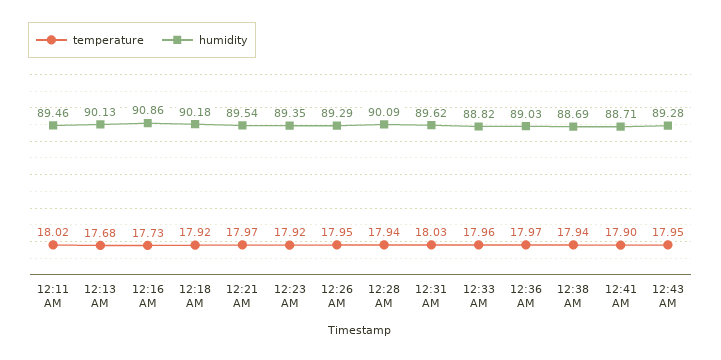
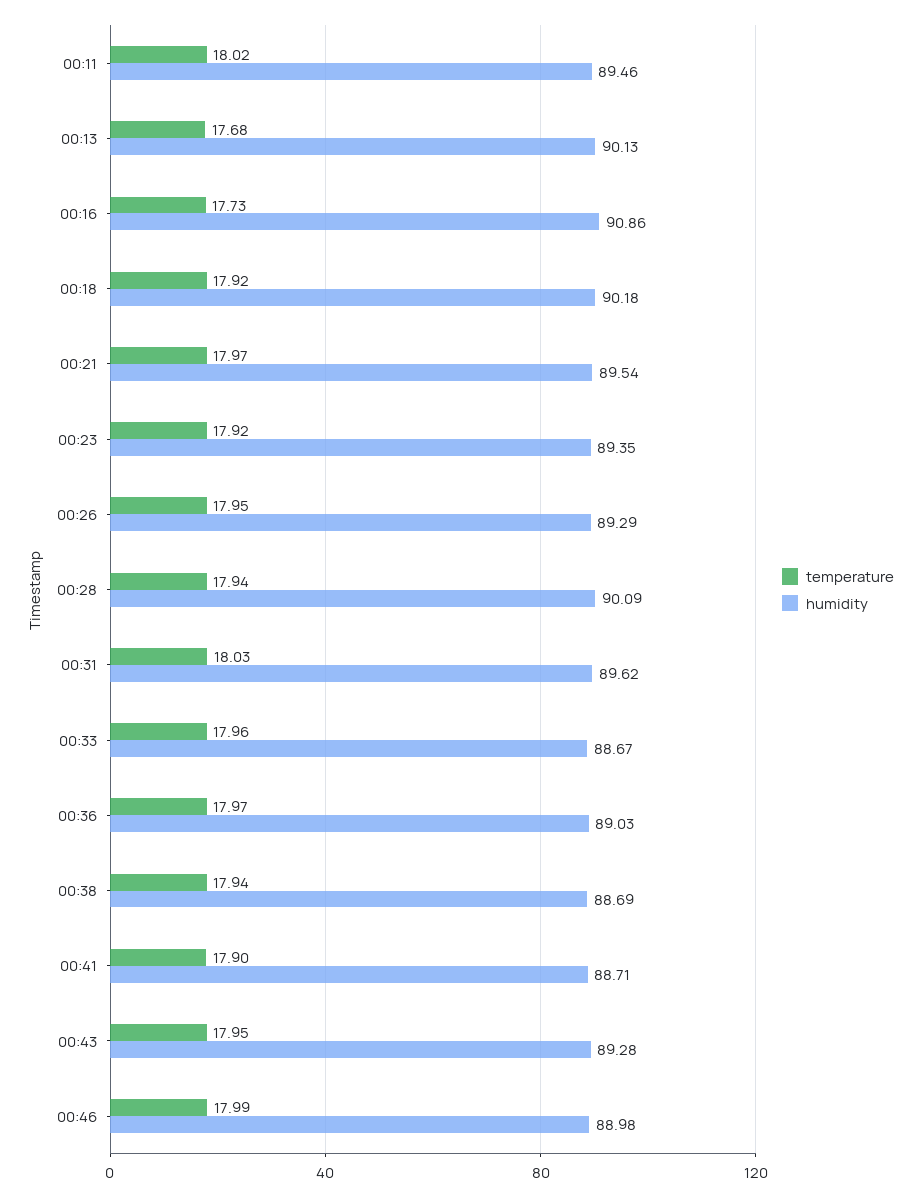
humidity, 12:33 AM: 88.82 -> 88.67
temperature, 00:46: none -> 17.99
humidity, 00:46: none -> 88.98

